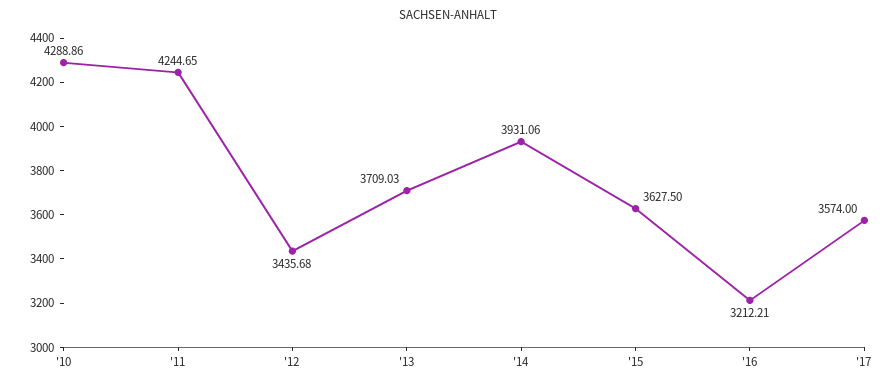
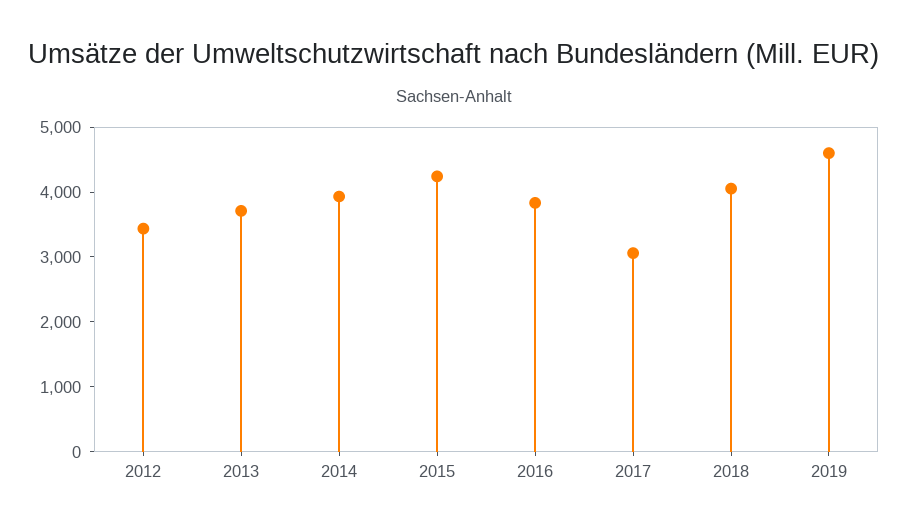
'10: 4288.86 -> none
'11: 4244.65 -> none
'15: 3627.5 -> 4200
'16: 3212.21 -> 3800
'17: 3574 -> 3000
2018: none -> 4000
2019: none -> 4600

